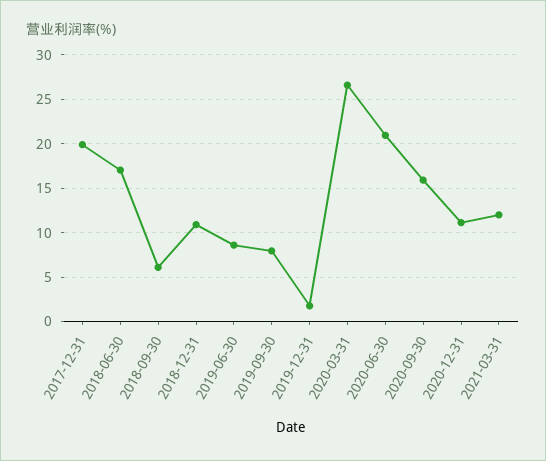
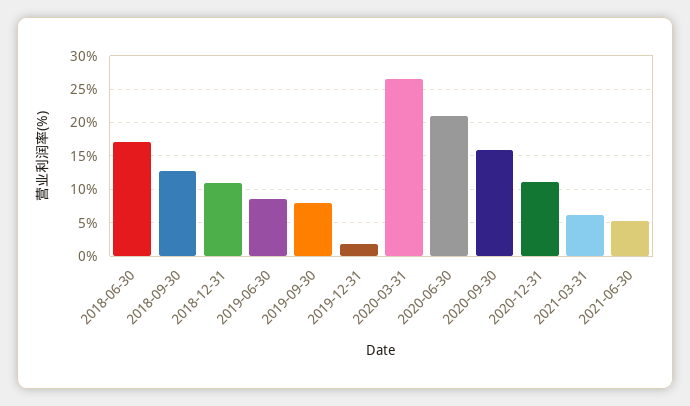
2017-12-31: 20 -> none
2018-09-30: 6 -> 13
2021-03-31: 12 -> 6
2021-06-30: none -> 5

